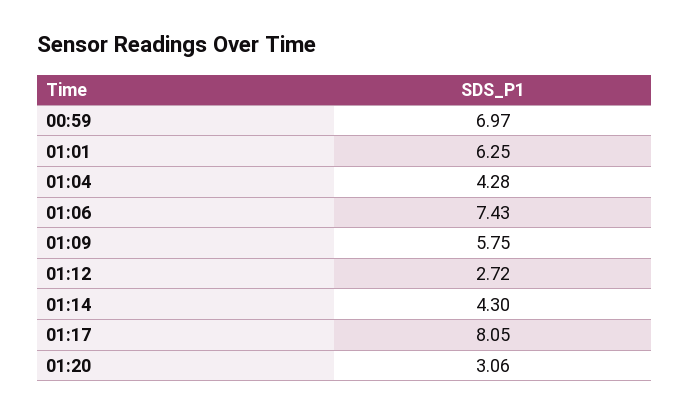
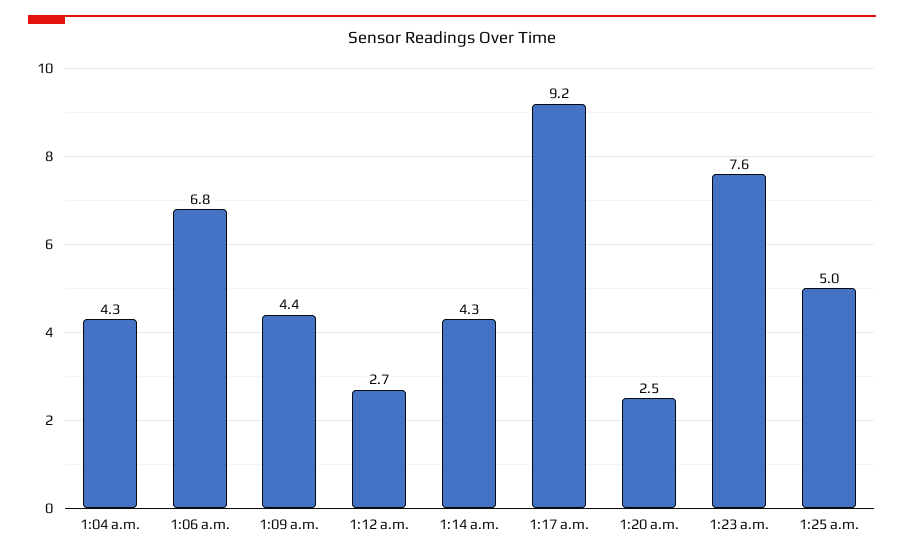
00:59: 6.97 -> none
01:01: 6.25 -> none
01:06: 7.43 -> 6.8
01:09: 5.75 -> 4.4
01:17: 8.05 -> 9.2
01:20: 3.06 -> 2.5
1:23 a.m.: none -> 7.6
1:25 a.m.: none -> 5

